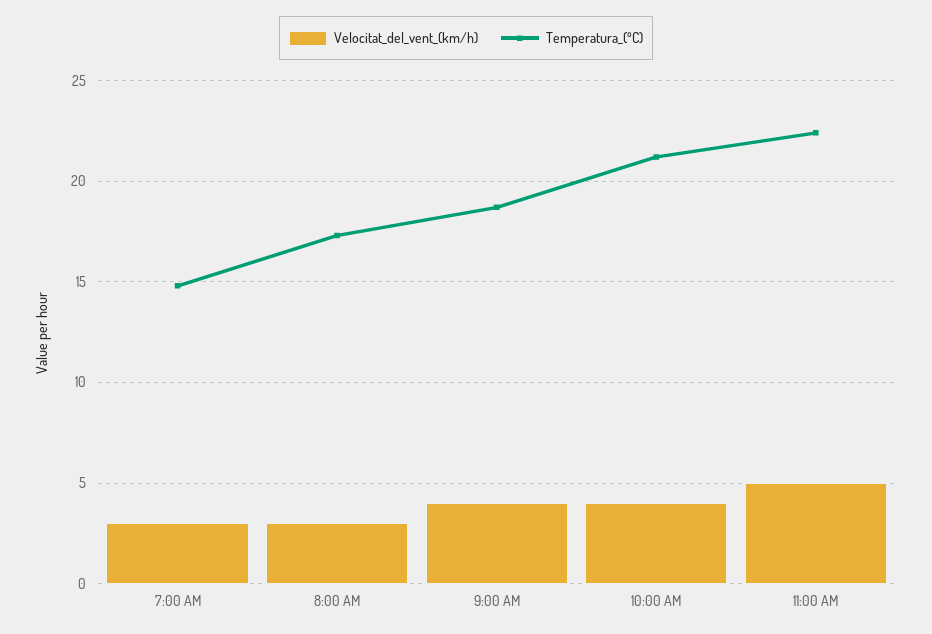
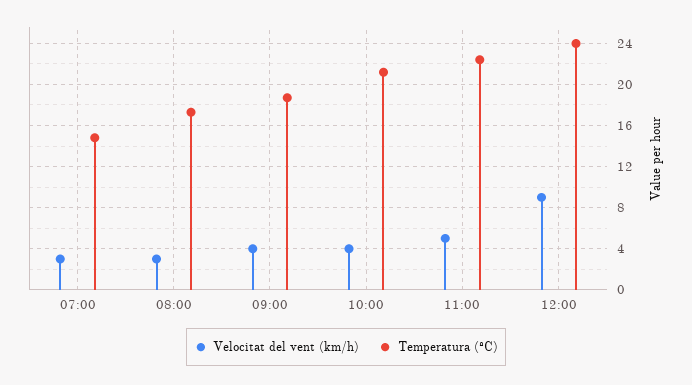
Velocitat_del_vent_(km/h), 12:00: none -> 9
Temperatura_(ºC), 12:00: none -> 24

